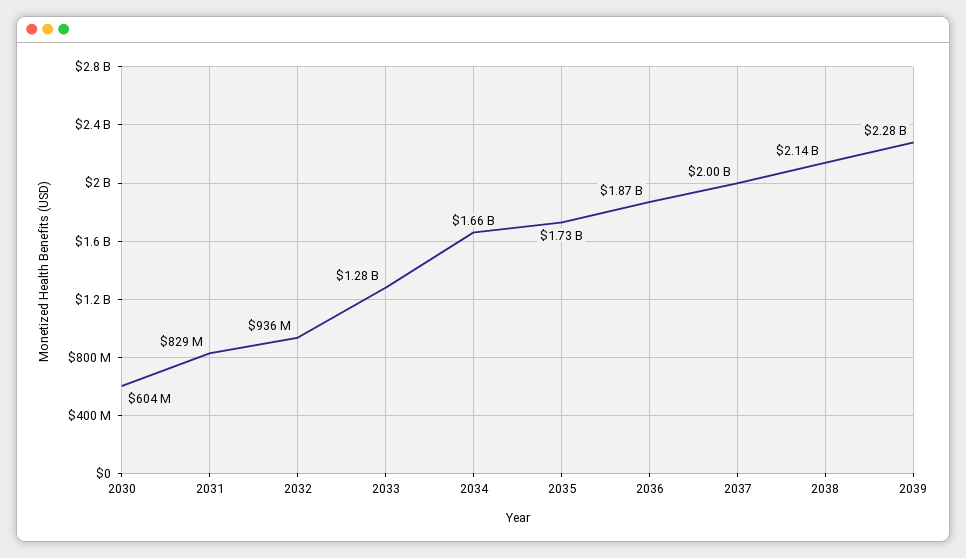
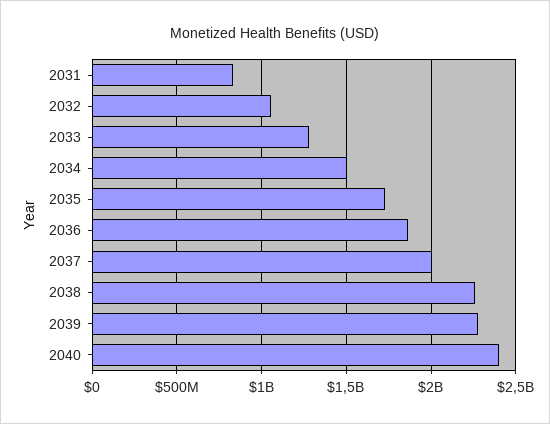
2030: 604000000 -> none
2032: 936000000 -> 1050000000
2034: 1660000000 -> 1500000000
2038: 2140000000 -> 2250000000
2040: none -> 2400000000

